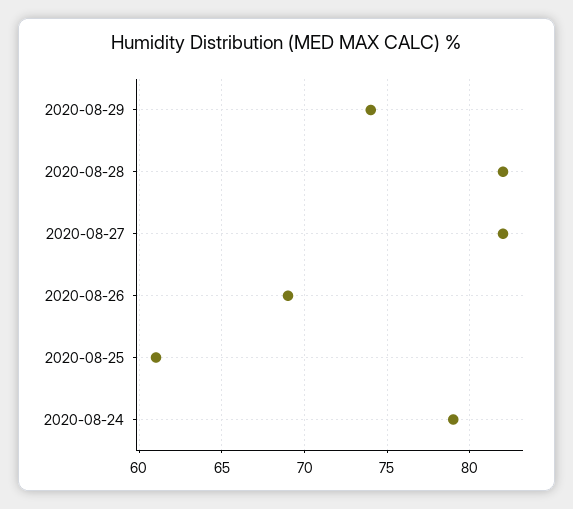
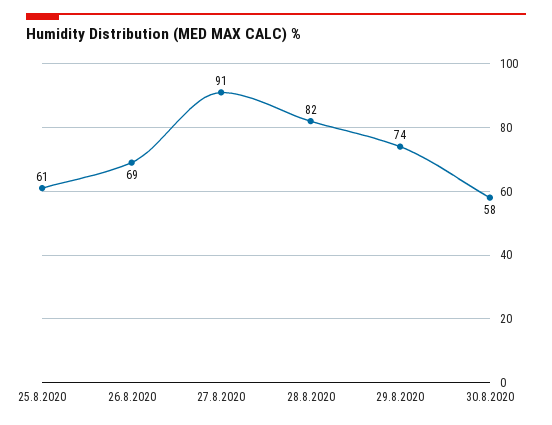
2020-08-27: 82 -> 91
2020-08-24: 79 -> none
30.8.2020: none -> 58

